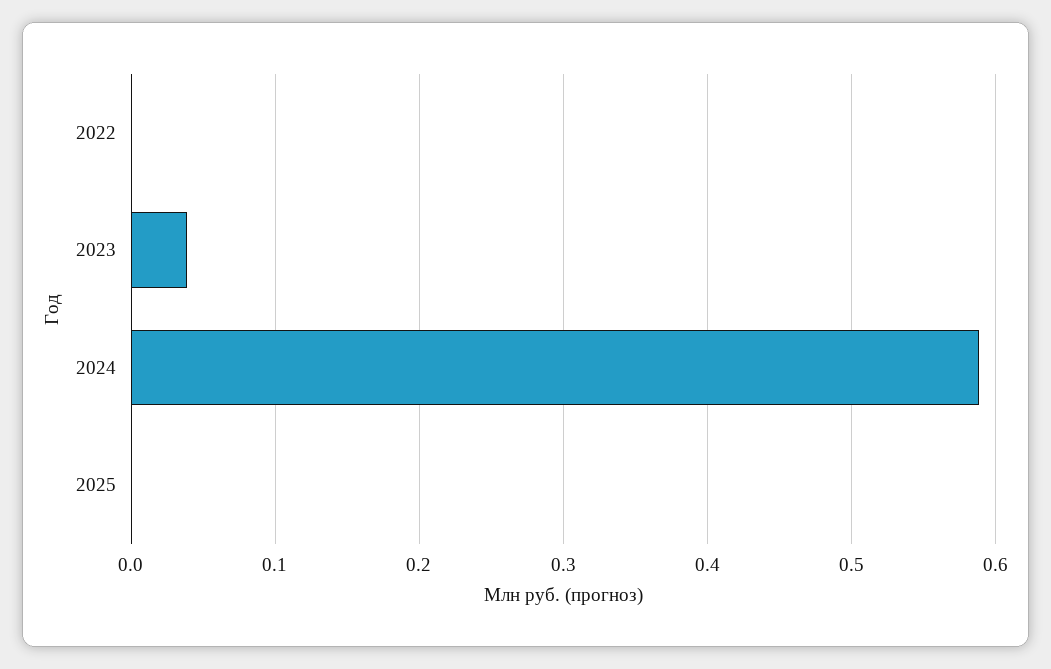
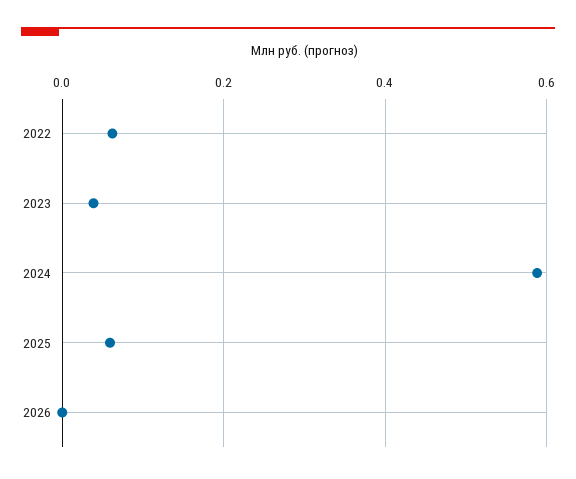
2022: 0 -> 0.06
2025: 0 -> 0.06
2026: none -> 0

